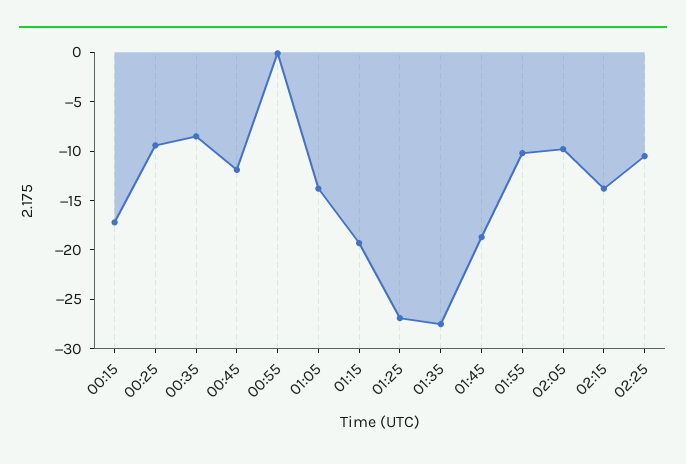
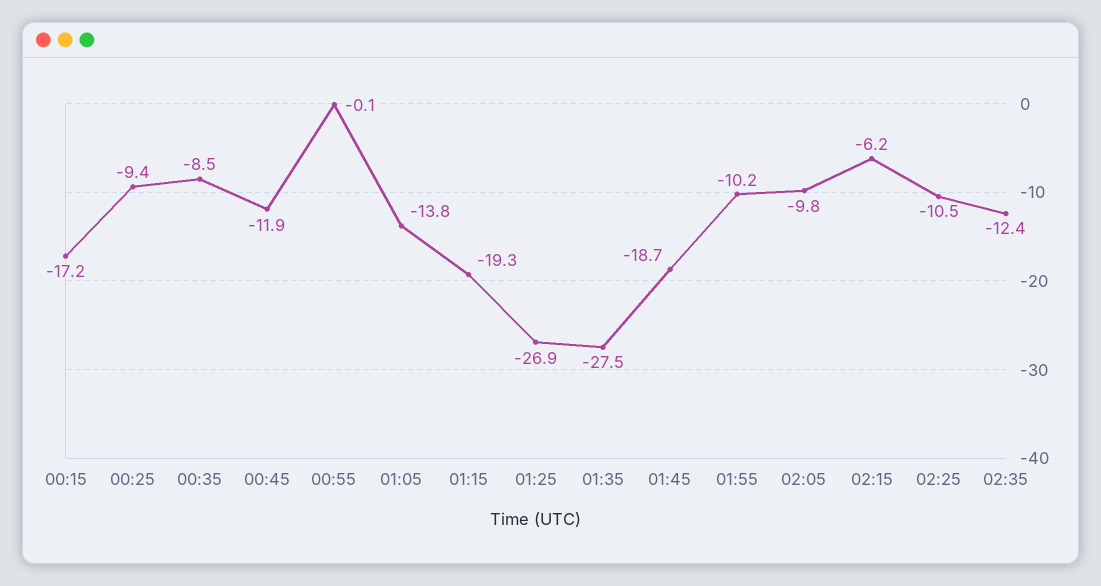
02:15: -14 -> -6.2
02:35: none -> -12.4

